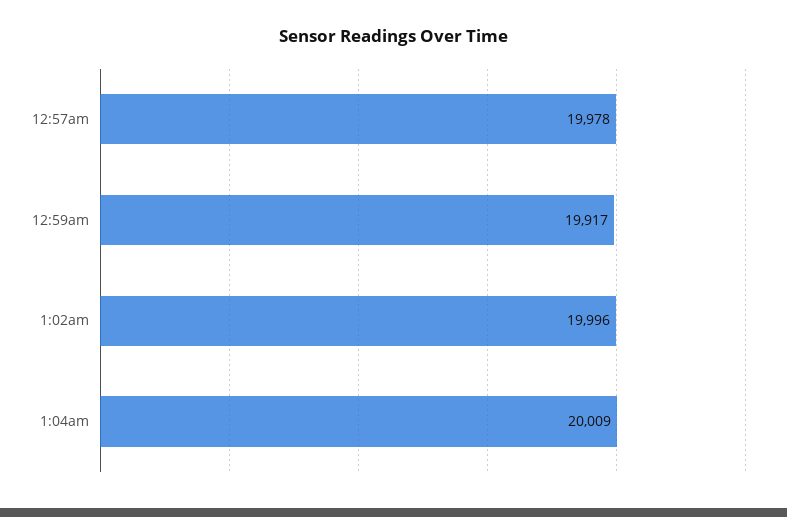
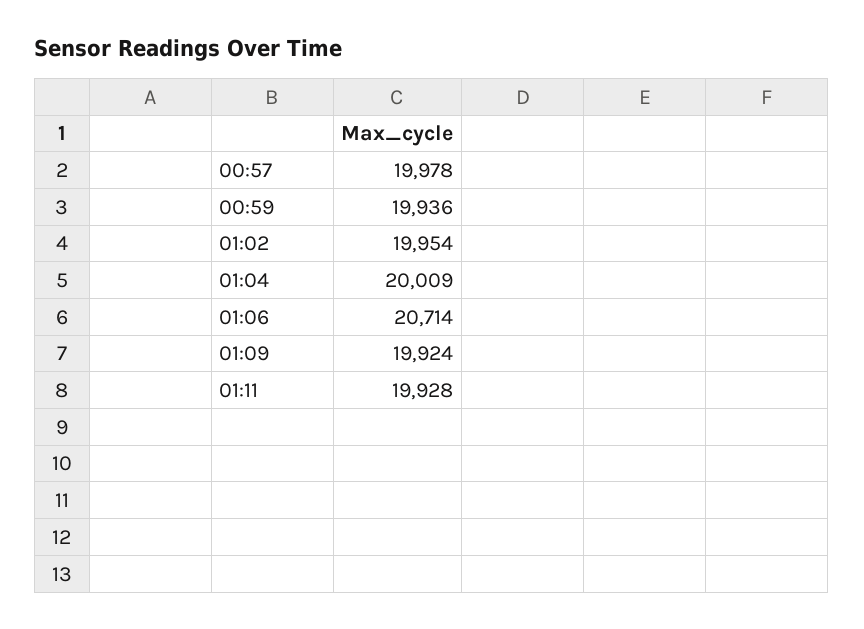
12:59am: 19917 -> 19936
1:02am: 19996 -> 19954
01:06: none -> 20714
01:09: none -> 19924
01:11: none -> 19928

